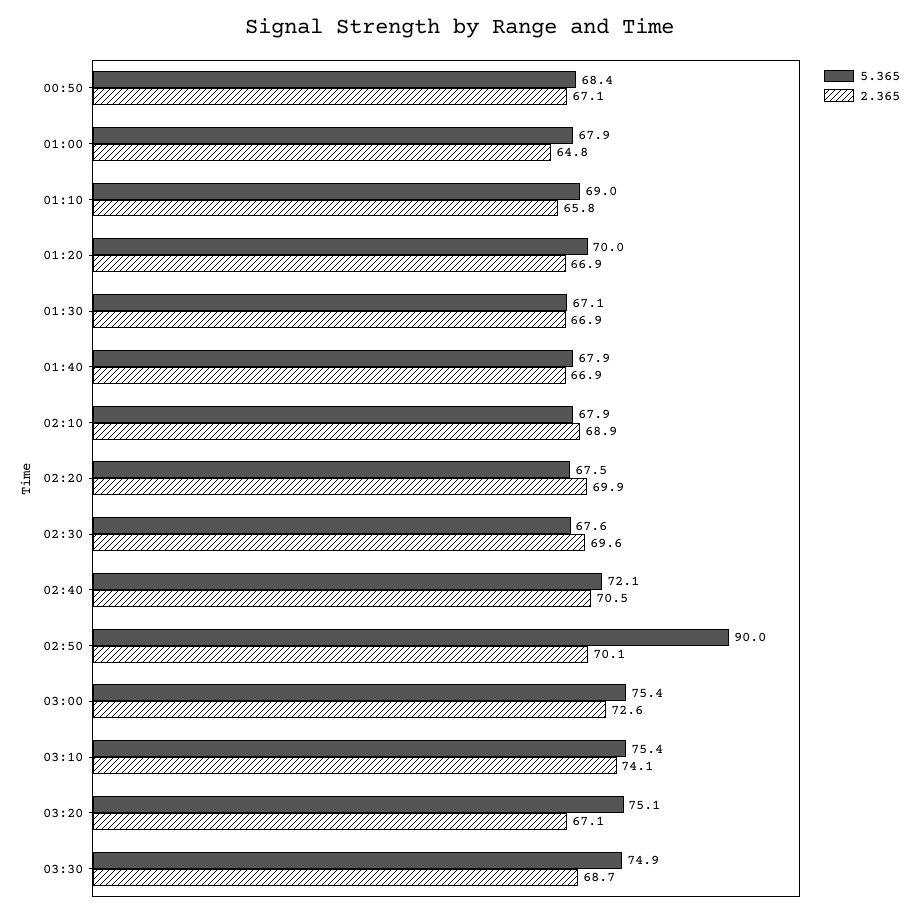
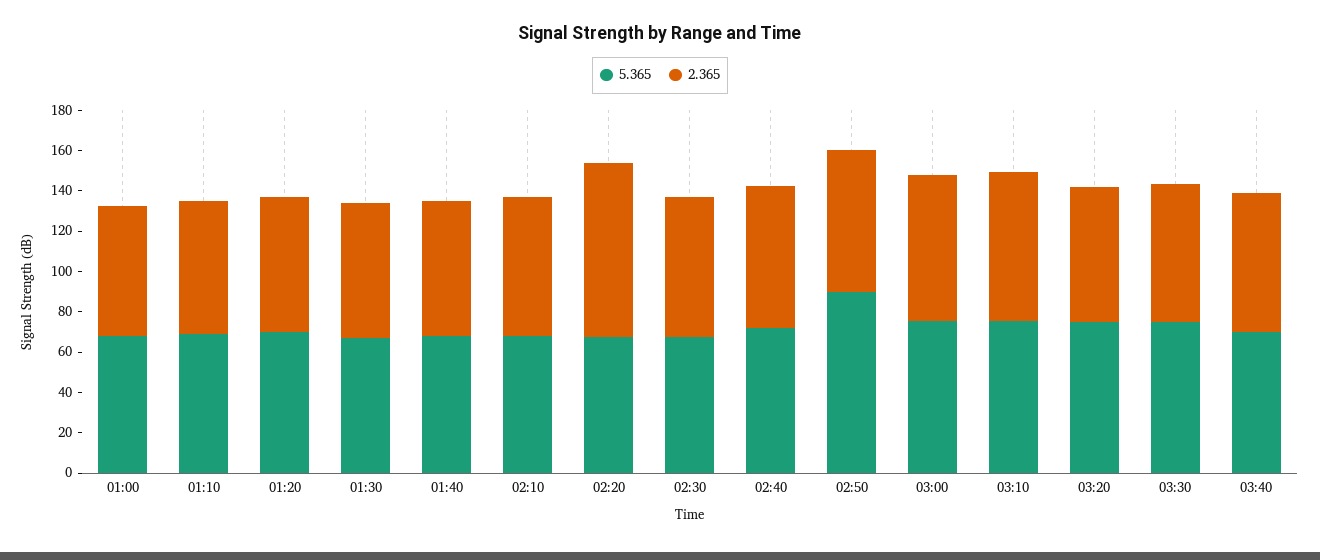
5.365, 00:50: 68.4 -> none
2.365, 00:50: 67.1 -> none
2.365, 02:20: 69.9 -> 85
5.365, 03:40: none -> 70
2.365, 03:40: none -> 70

